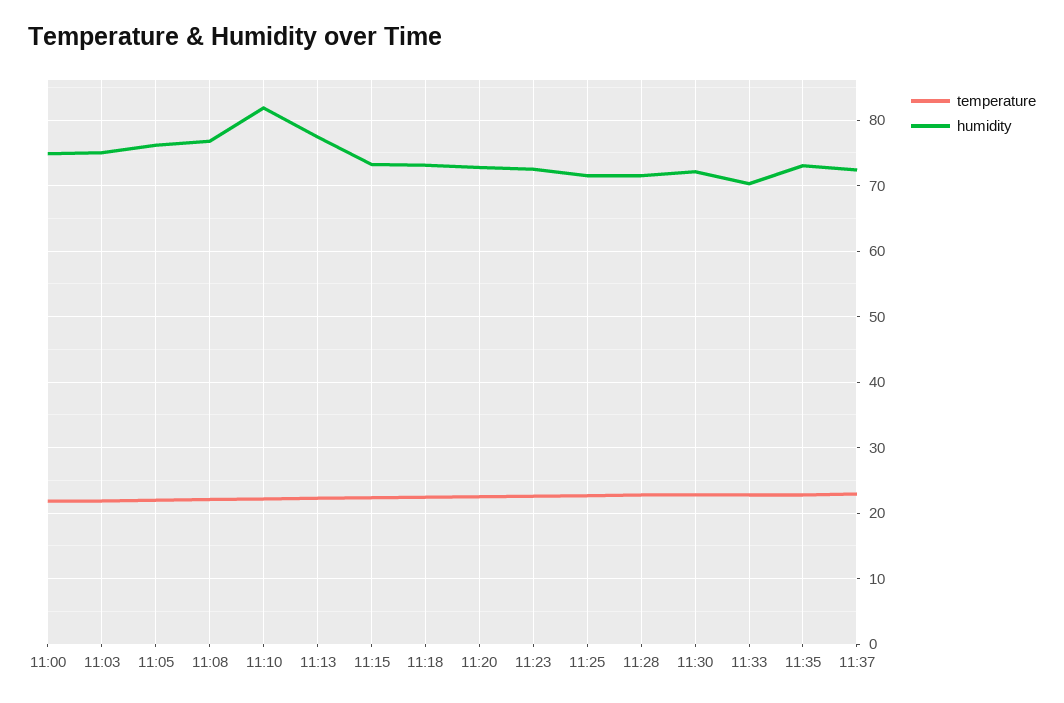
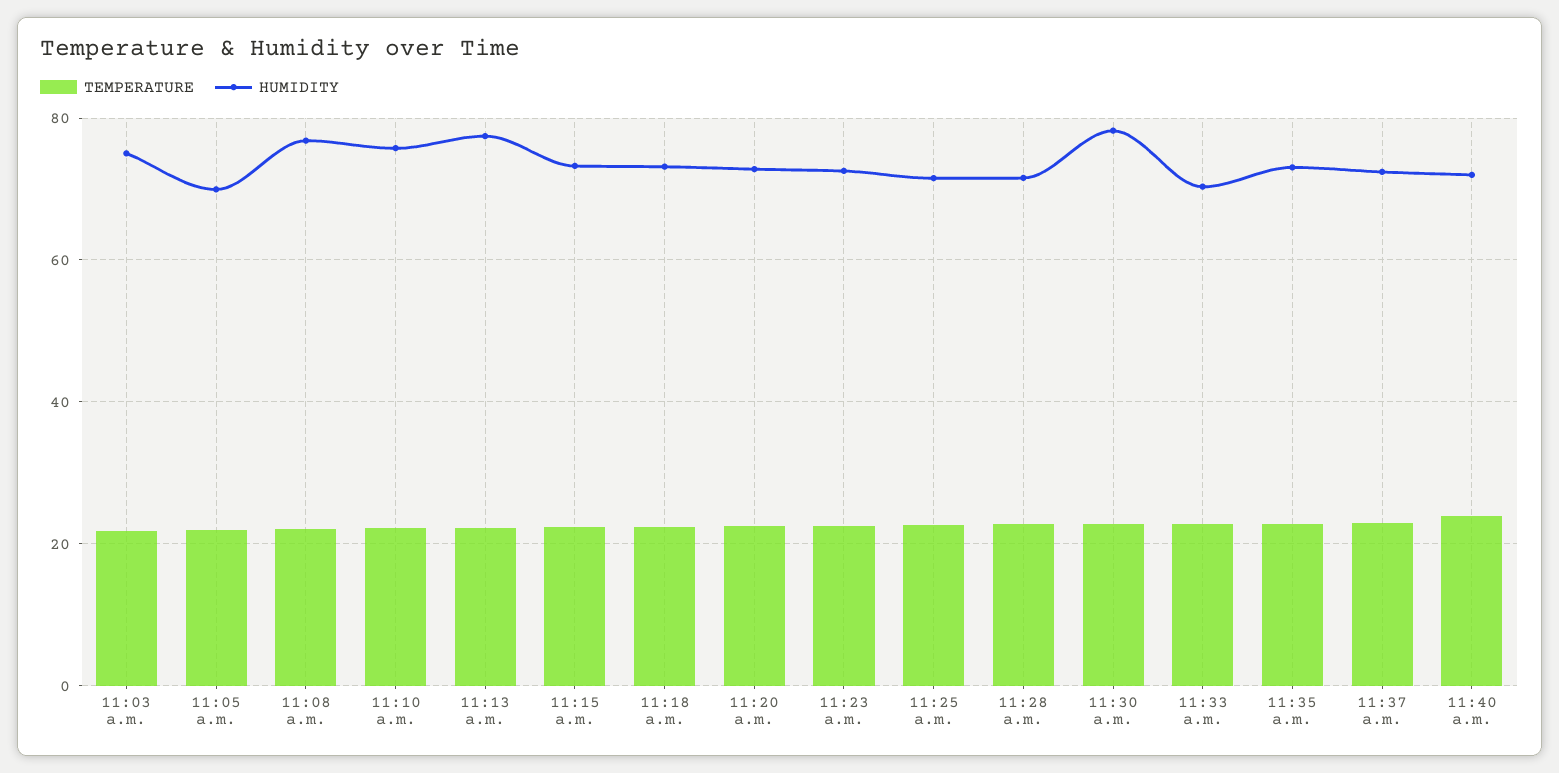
temperature, 11:00: 22 -> none
humidity, 11:00: 75 -> none
humidity, 11:05: 76 -> 70
humidity, 11:10: 82 -> 76
humidity, 11:30: 72 -> 78
temperature, 11:40 a.m.: none -> 24
humidity, 11:40 a.m.: none -> 72

